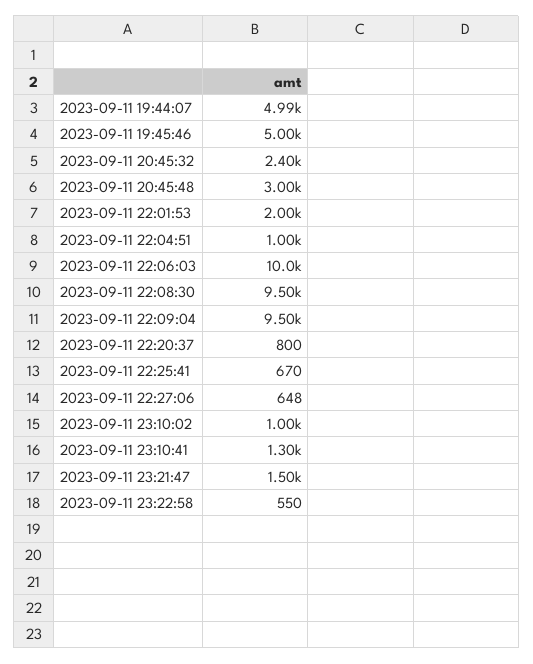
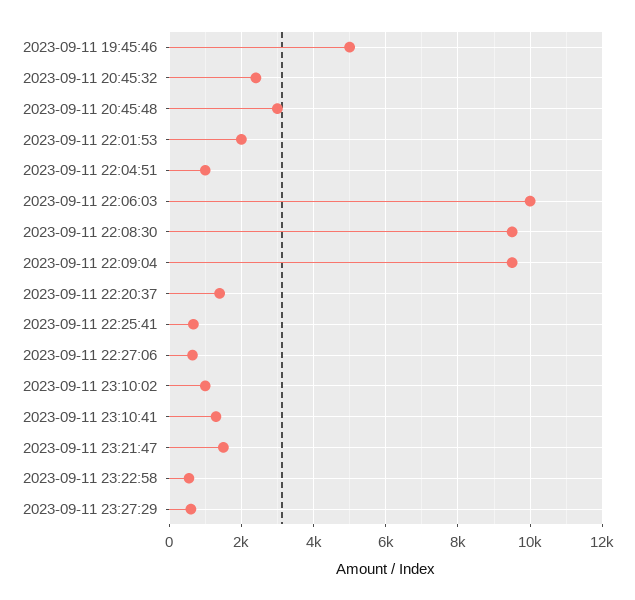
2023-09-11 19:44:07: 4990 -> none
2023-09-11 22:20:37: 800 -> 1400
2023-09-11 23:27:29: none -> 600

